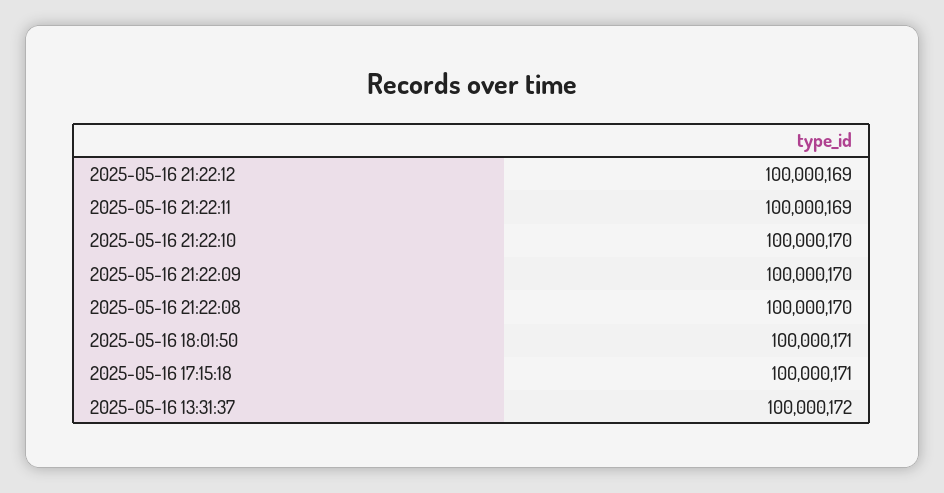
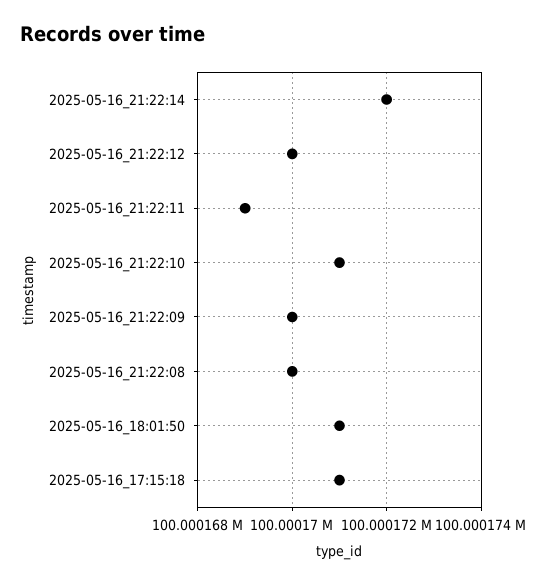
2025-05-16 21:22:12: 100000169 -> 100000170
2025-05-16 21:22:10: 100000170 -> 100000171
2025-05-16 13:31:37: 100000172 -> none
2025-05-16_21:22:14: none -> 100000172

